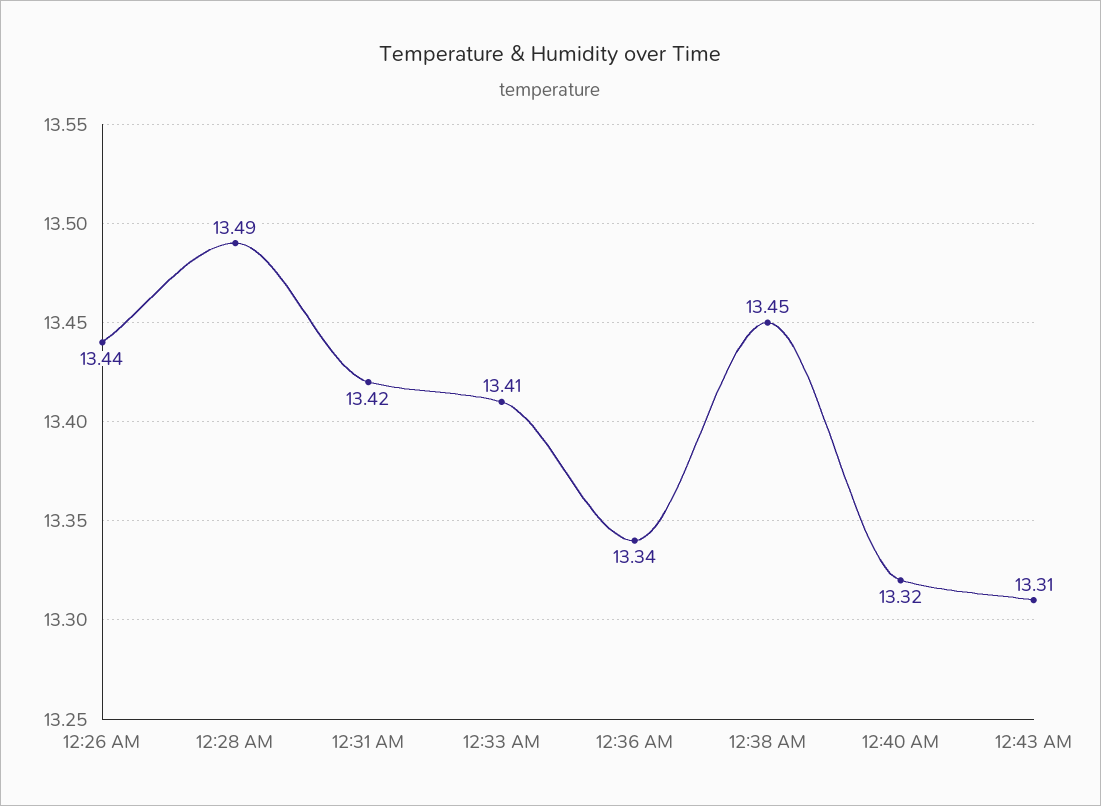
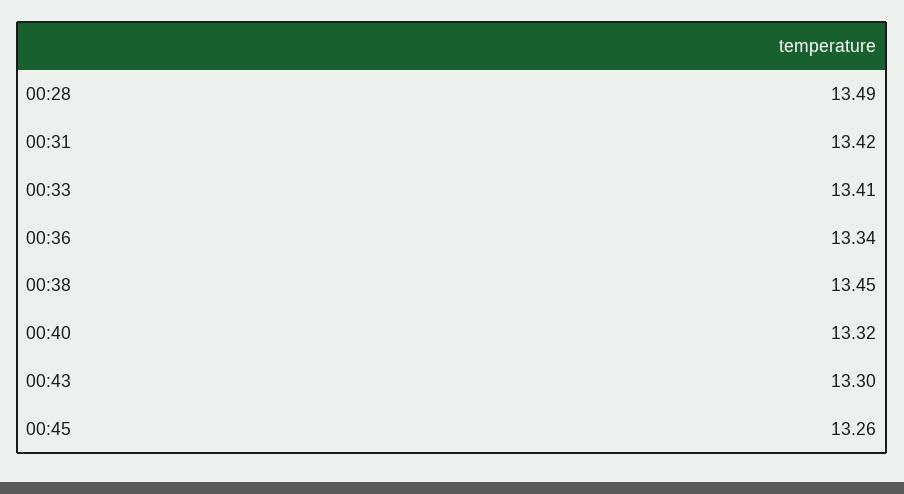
12:26 AM: 13.44 -> none
12:43 AM: 13.31 -> 13.3
00:45: none -> 13.26

